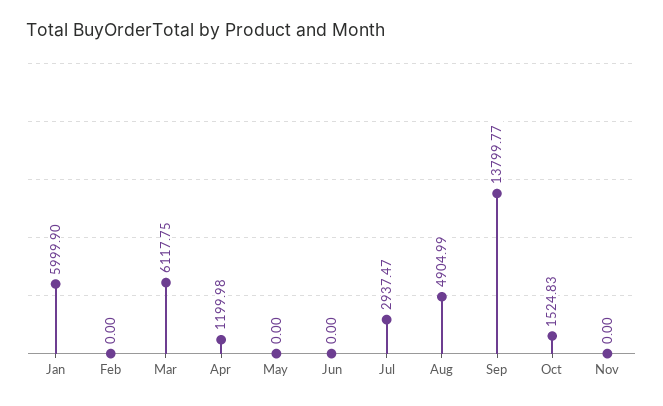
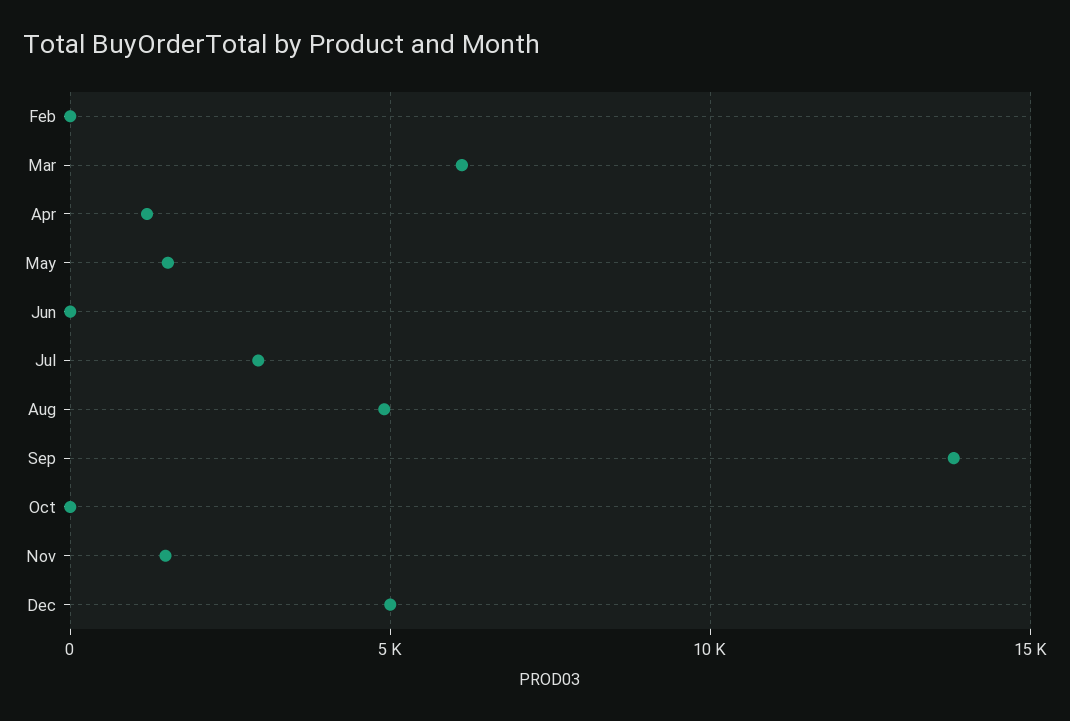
Jan: 5999.9 -> none
May: 0 -> 1500
Oct: 1524.83 -> 0
Nov: 0 -> 1500
Dec: none -> 5000

